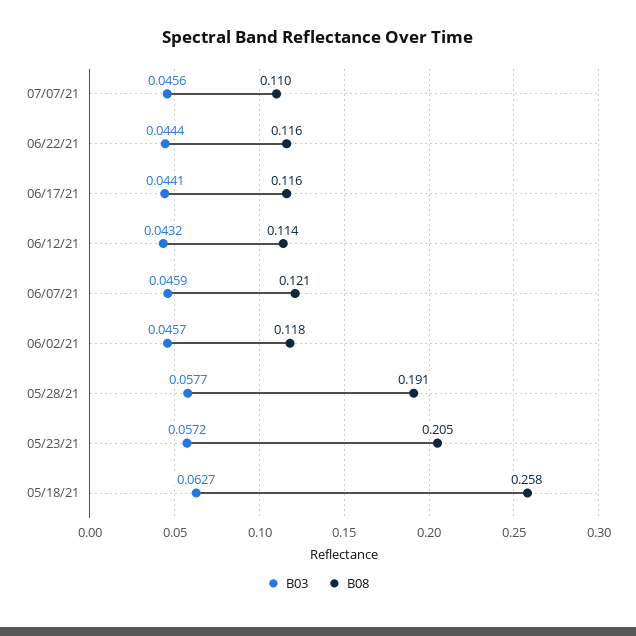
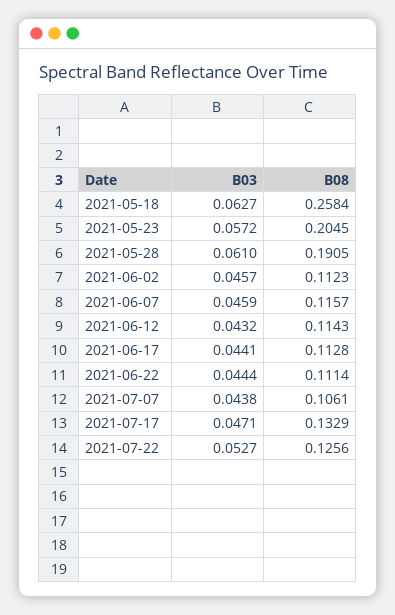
B03, 07/07/21: 0.0456 -> 0.0438
B08, 07/07/21: 0.11 -> 0.1061
B08, 06/22/21: 0.116 -> 0.1114
B08, 06/17/21: 0.116 -> 0.1128
B08, 06/07/21: 0.121 -> 0.1157
B08, 06/02/21: 0.118 -> 0.1123
B03, 05/28/21: 0.0577 -> 0.061
B03, 2021-07-17: none -> 0.0471
B08, 2021-07-17: none -> 0.1329
B03, 2021-07-22: none -> 0.0527
B08, 2021-07-22: none -> 0.1256

